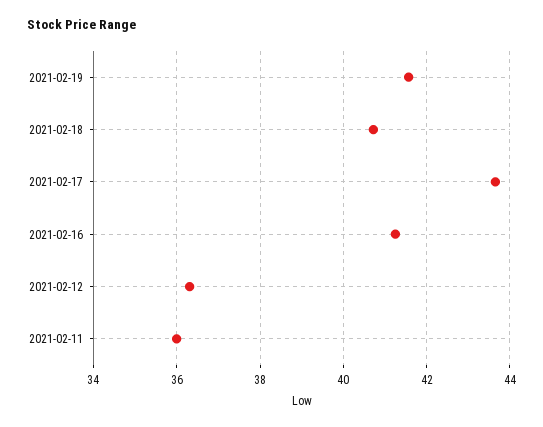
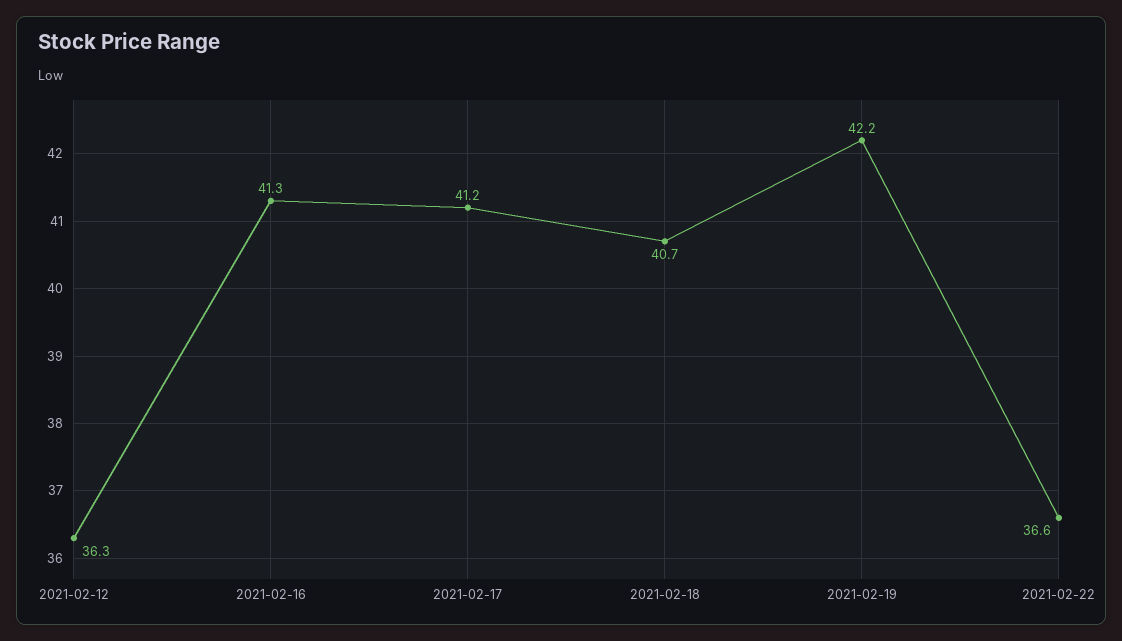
2021-02-19: 41.6 -> 42.2
2021-02-17: 43.6 -> 41.2
2021-02-11: 36 -> none
2021-02-22: none -> 36.6

